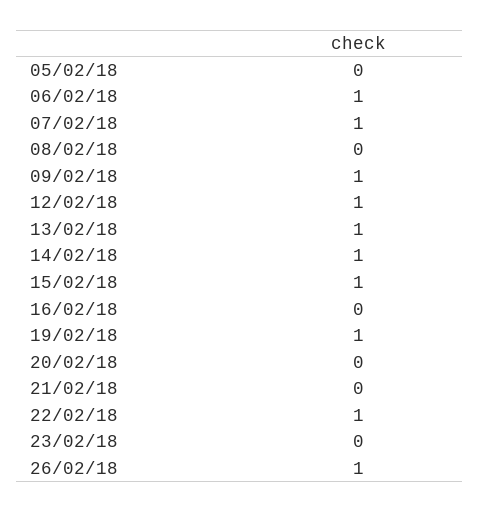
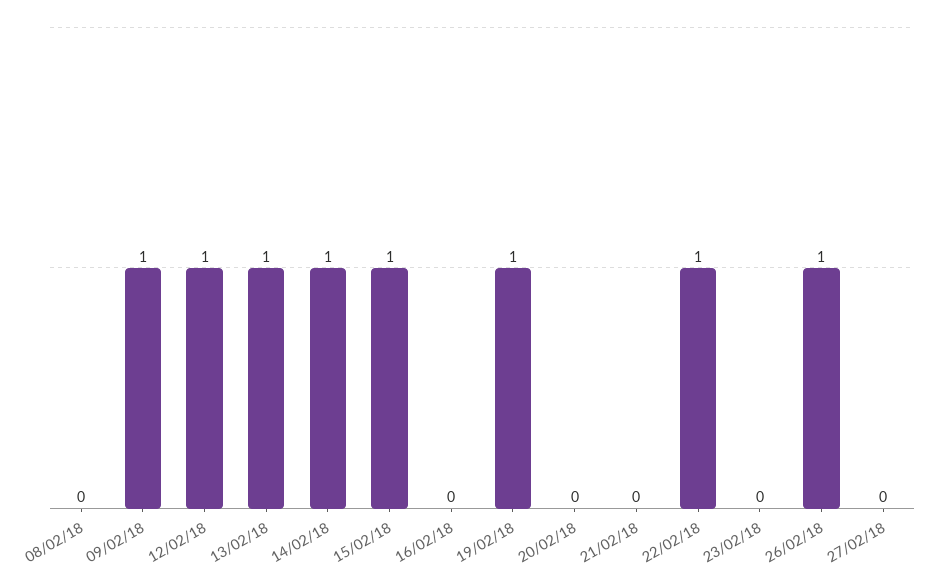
05/02/18: 0 -> none
06/02/18: 1 -> none
07/02/18: 1 -> none
27/02/18: none -> 0

